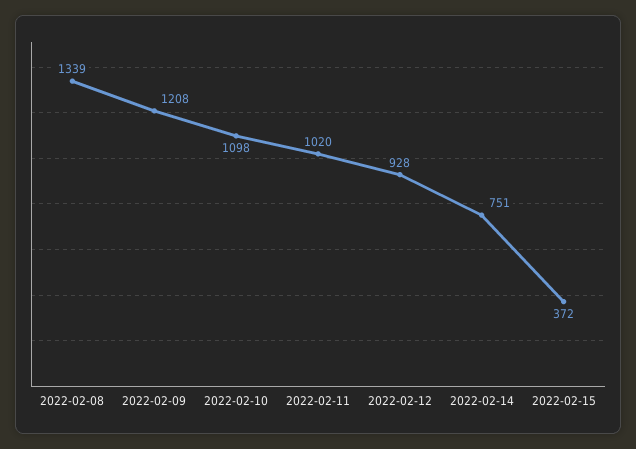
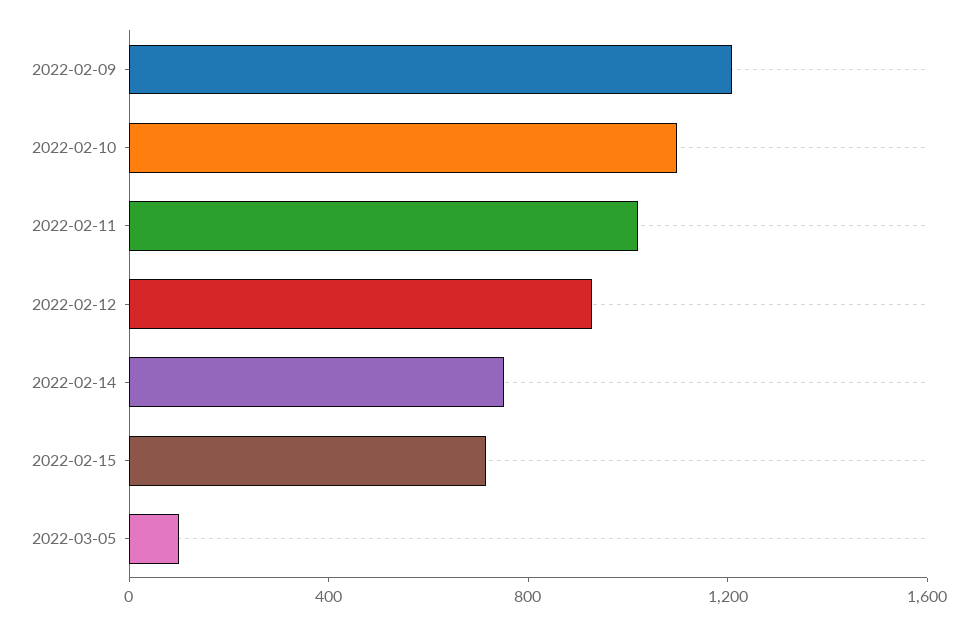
2022-02-08: 1339 -> none
2022-02-15: 372 -> 700
2022-03-05: none -> 100

